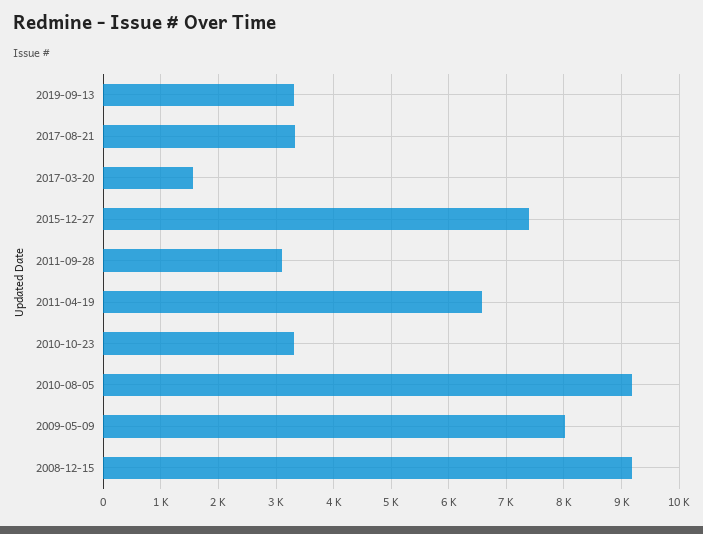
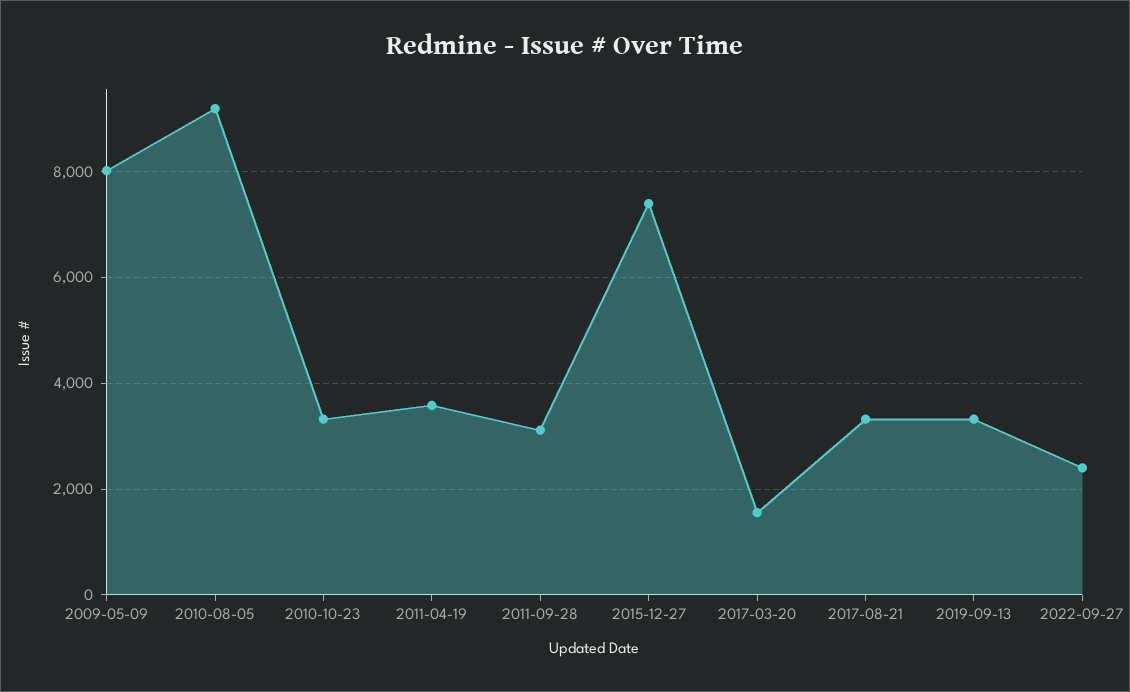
2011-04-19: 6600 -> 3600
2008-12-15: 9200 -> none
2022-09-27: none -> 2400

